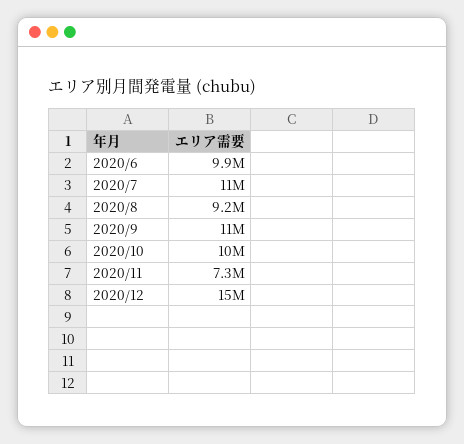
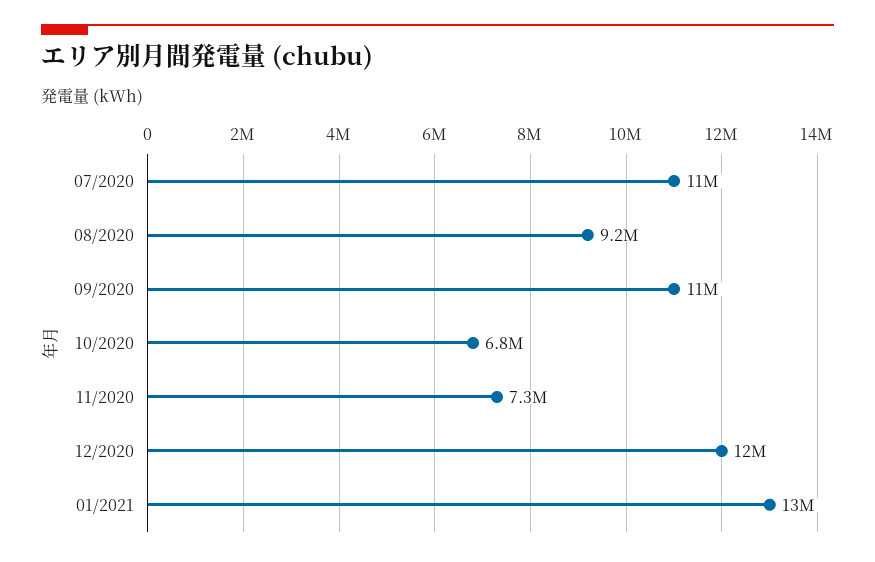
2020/6: 9900000 -> none
2020/10: 10000000 -> 6800000
2020/12: 15000000 -> 12000000
01/2021: none -> 13000000

